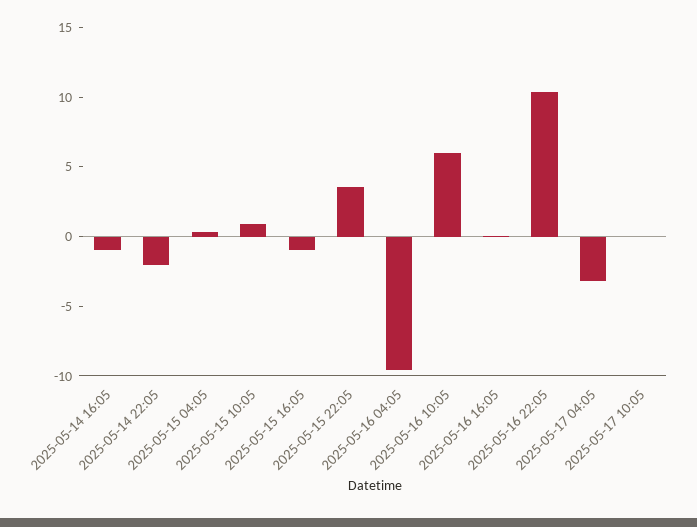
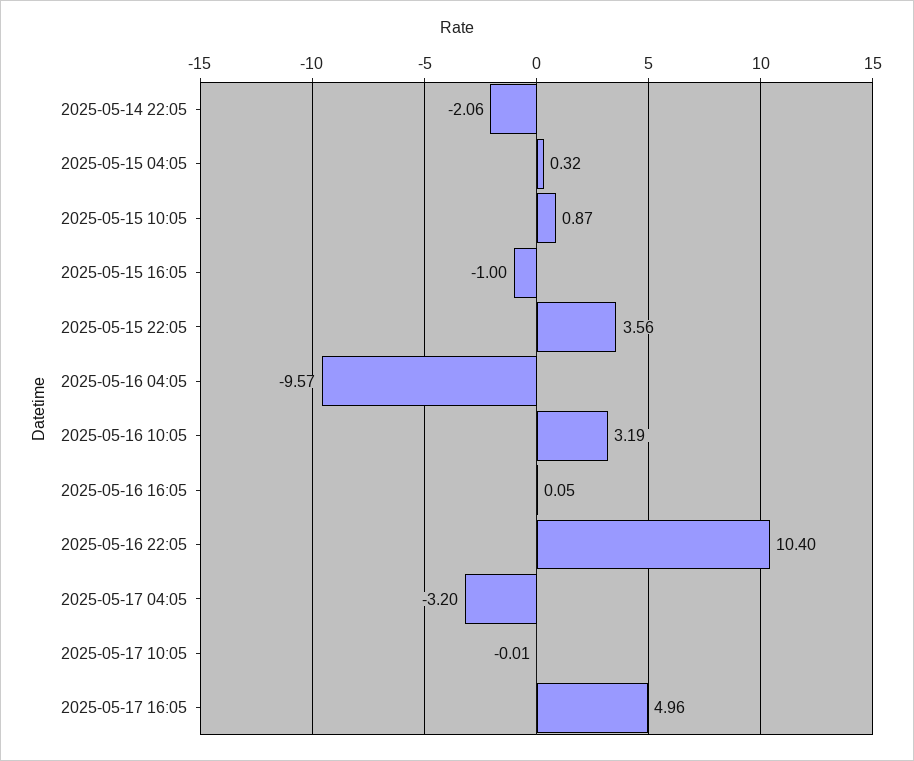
2025-05-14 16:05: -1 -> none
2025-05-16 10:05: 6 -> 3.19
2025-05-17 16:05: none -> 4.96

